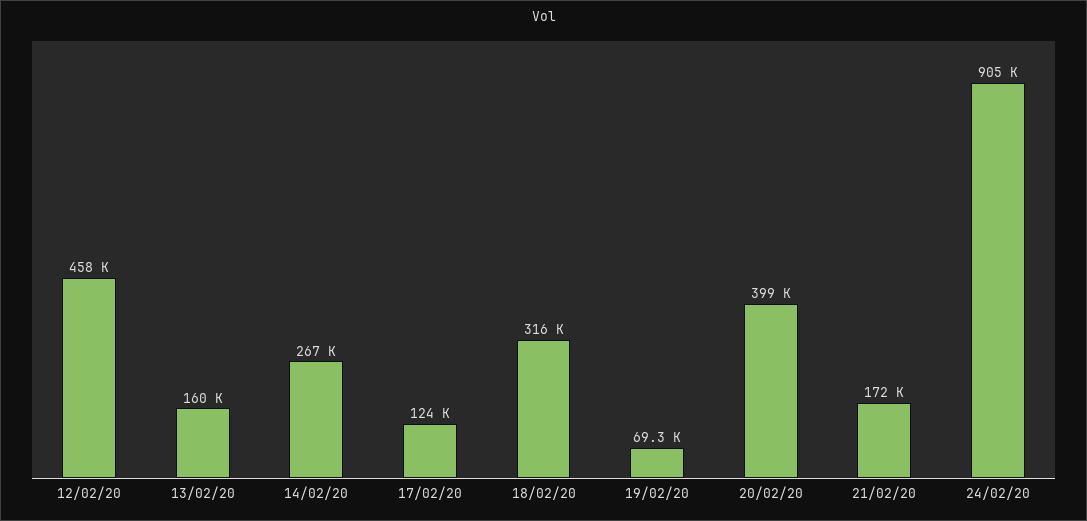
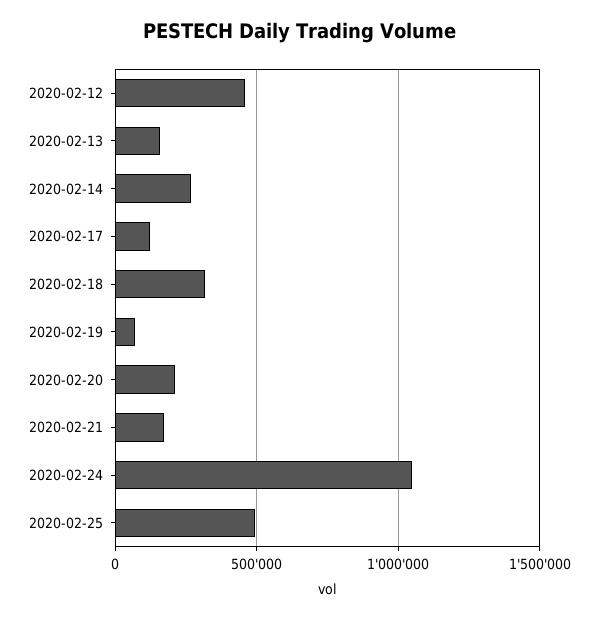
20/02/20: 399000 -> 200000
24/02/20: 905000 -> 1050000
2020-02-25: none -> 500000

